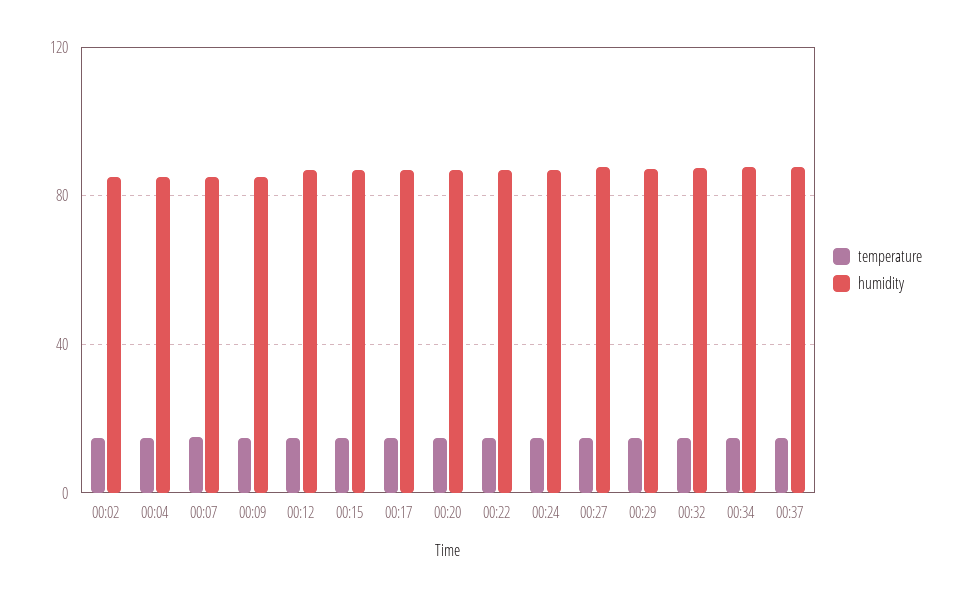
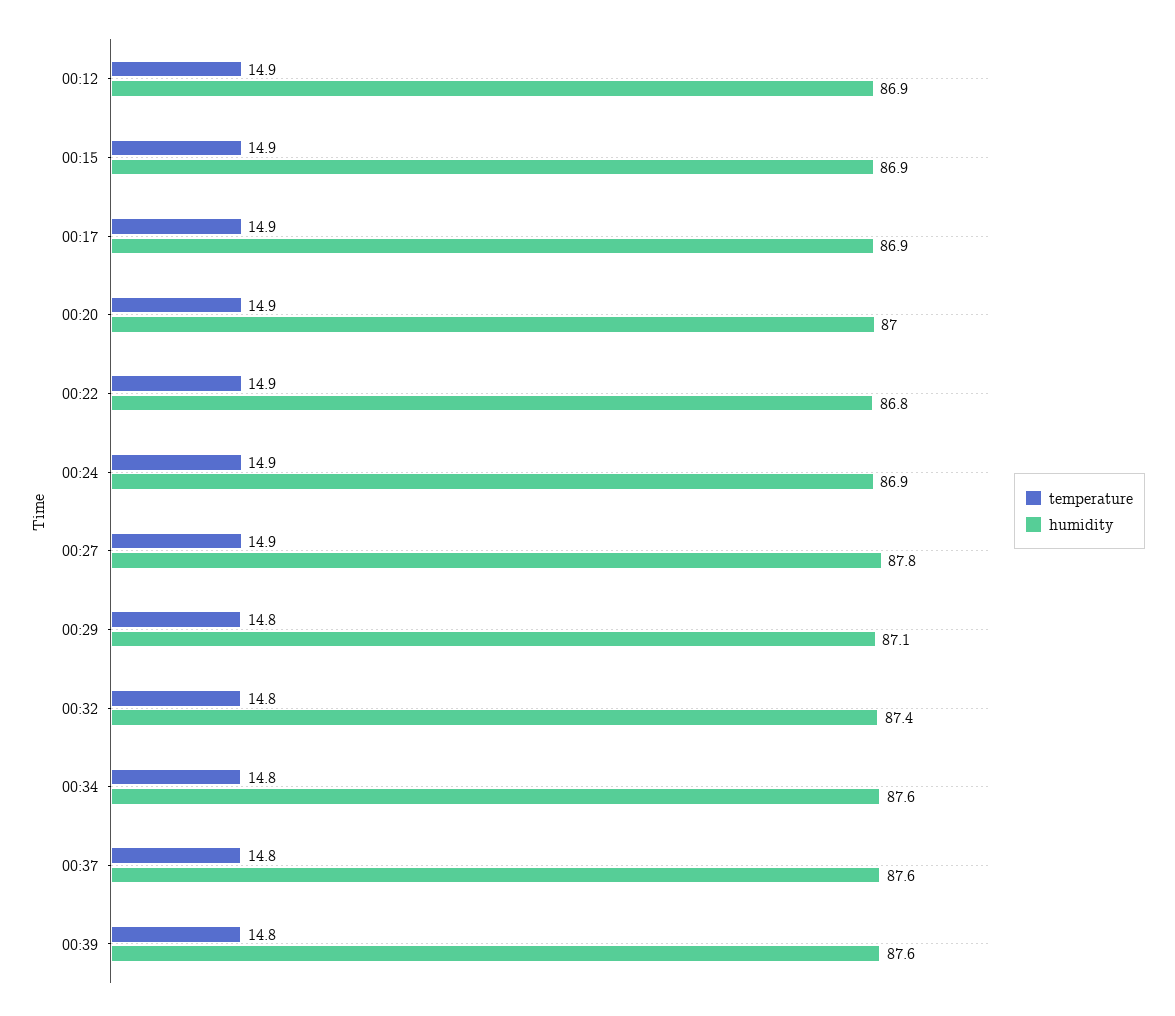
temperature, 00:02: 15 -> none
humidity, 00:02: 85 -> none
temperature, 00:04: 15 -> none
humidity, 00:04: 85 -> none
temperature, 00:07: 15 -> none
humidity, 00:07: 85 -> none
temperature, 00:09: 15 -> none
humidity, 00:09: 85 -> none
temperature, 00:39: none -> 14.8
humidity, 00:39: none -> 87.6

